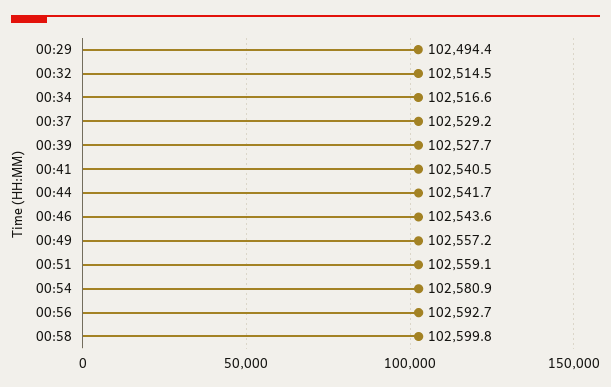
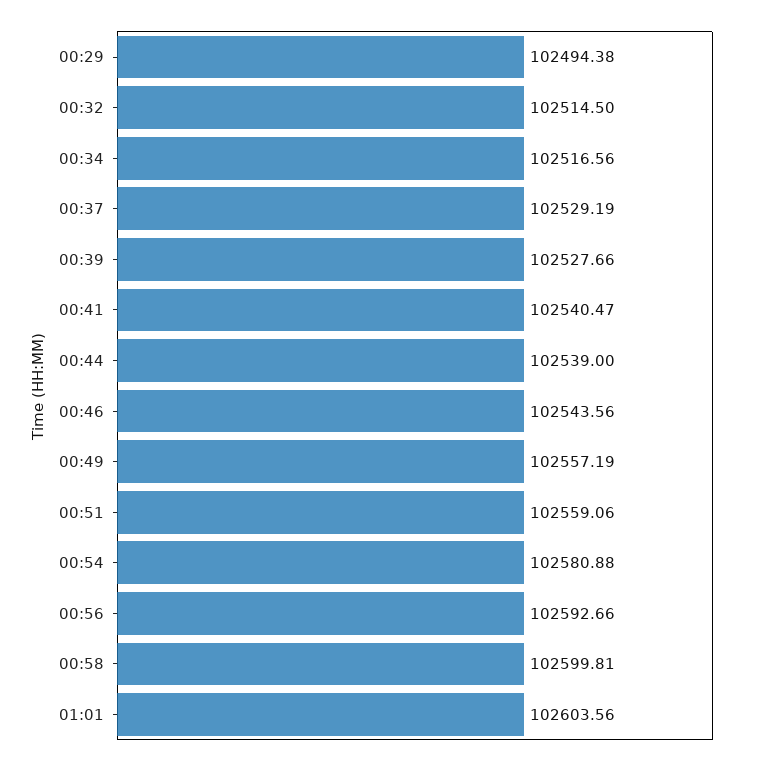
00:44: 102541.7 -> 102539
01:01: none -> 102603.56

